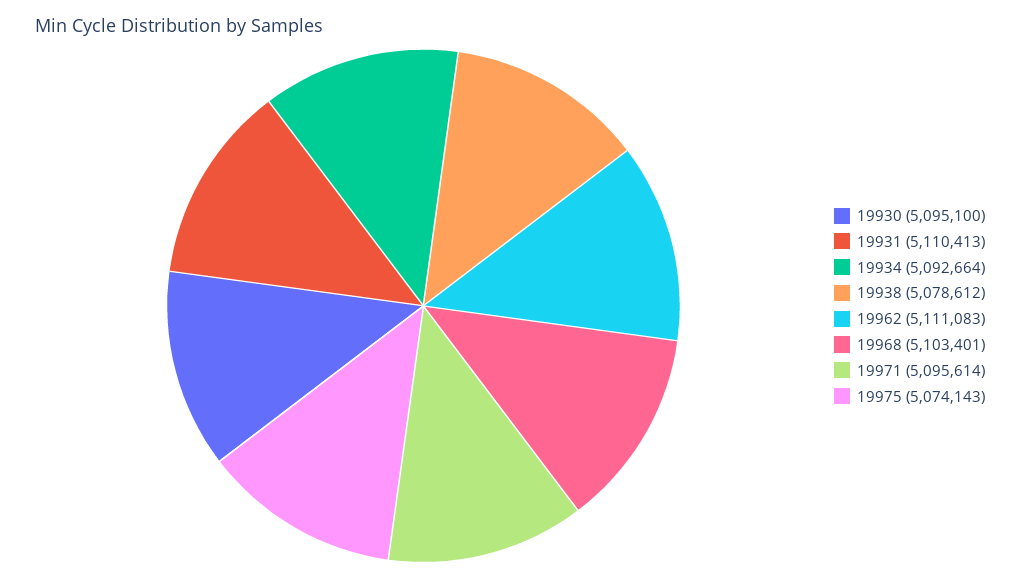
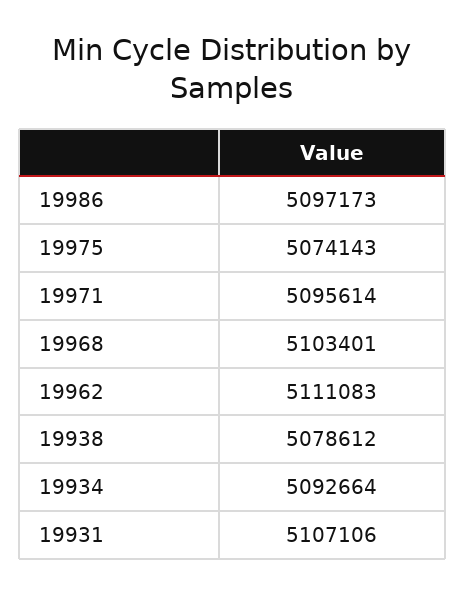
19930: 5095100 -> none
19931: 5110413 -> 5107106
19986: none -> 5097173

